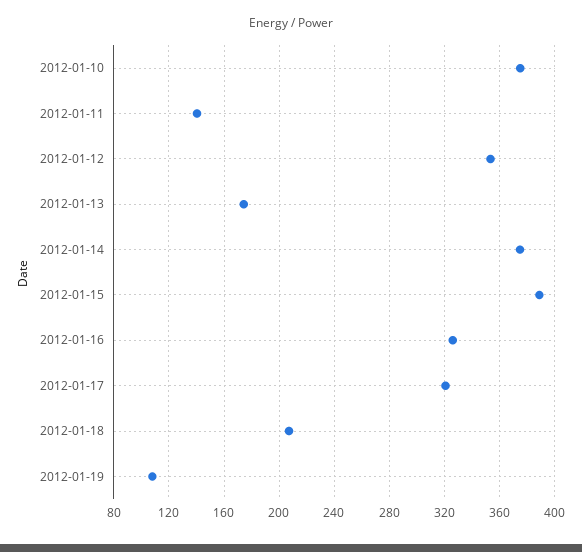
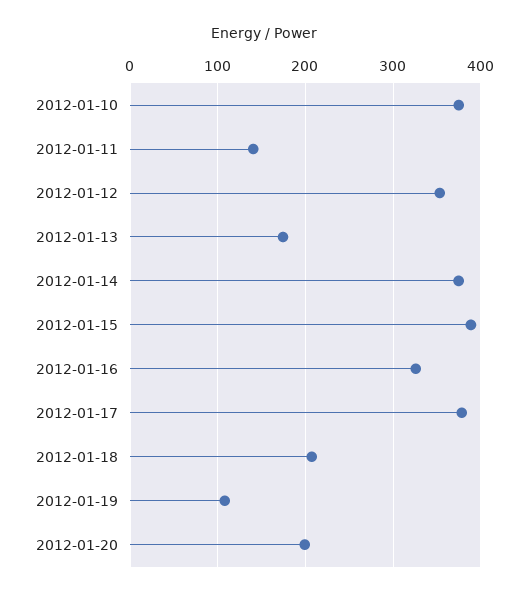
2012-01-17: 320 -> 380
2012-01-20: none -> 200

